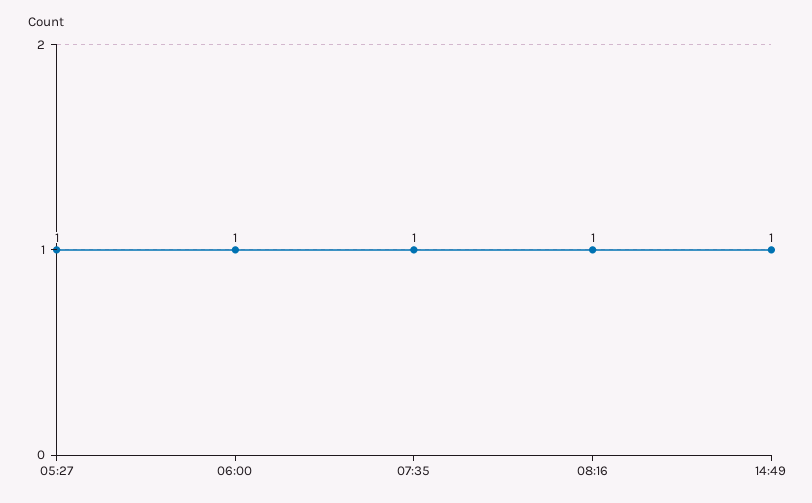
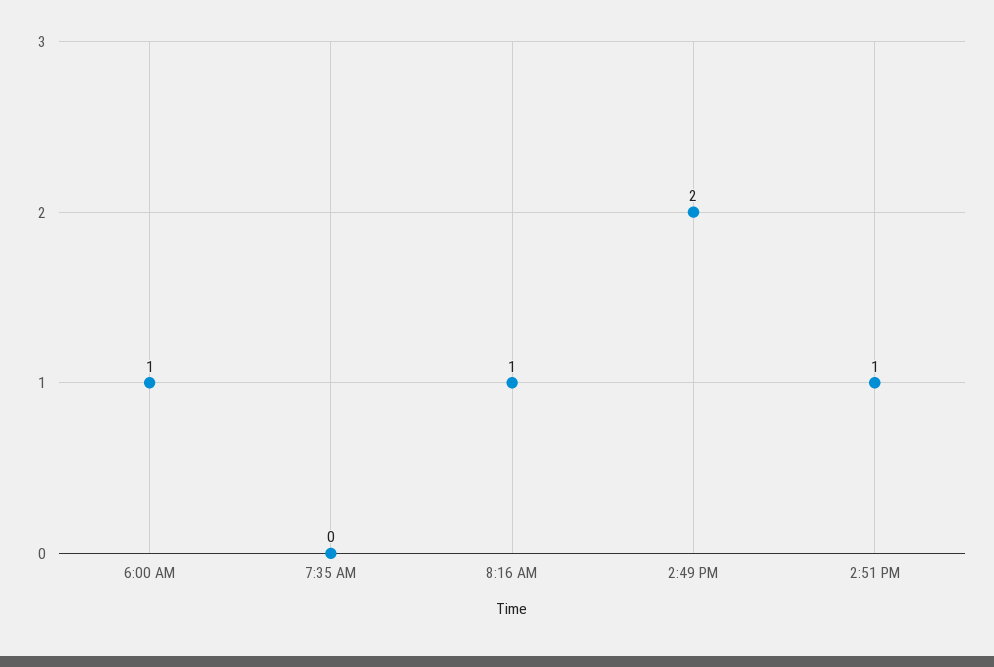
05:27: 1 -> none
07:35: 1 -> 0
14:49: 1 -> 2
2:51 PM: none -> 1

